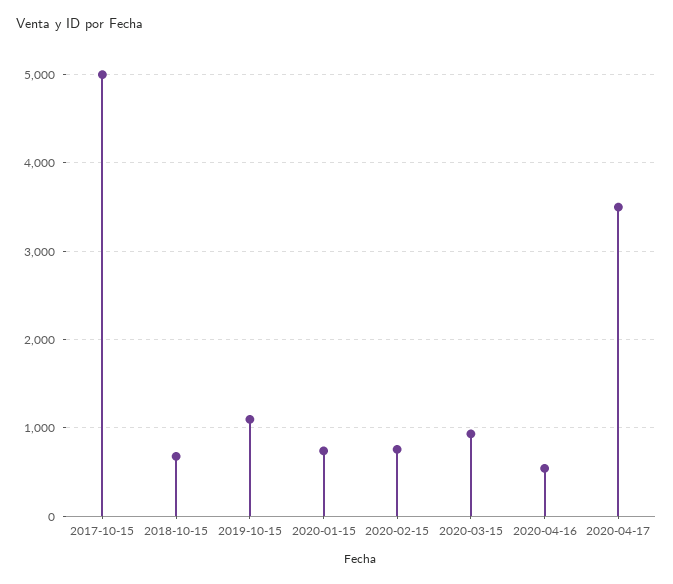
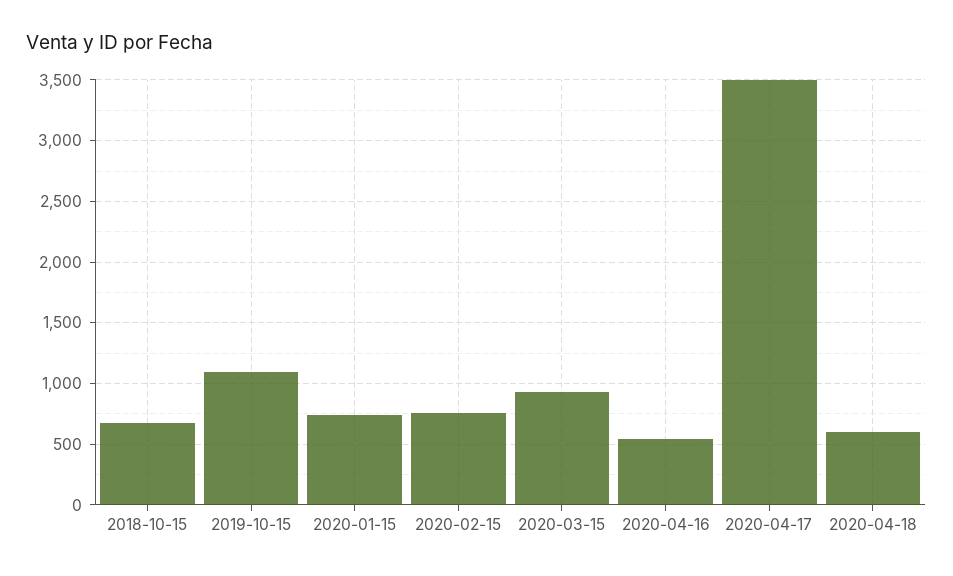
2017-10-15: 5000 -> none
2020-04-18: none -> 600

